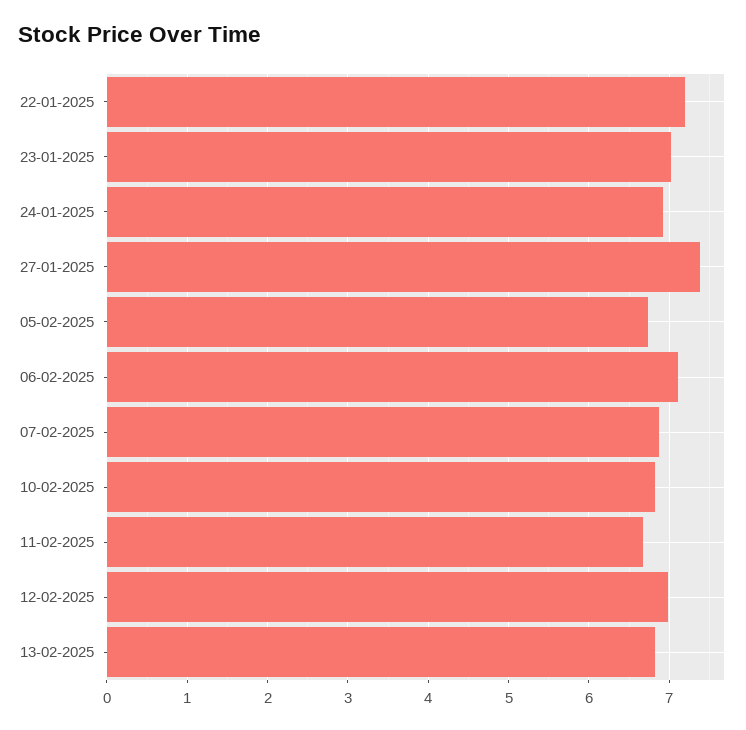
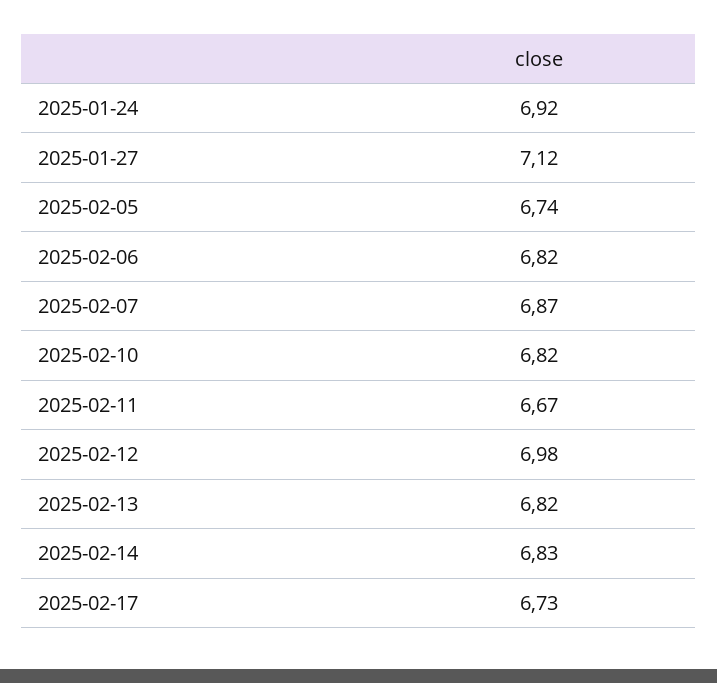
22-01-2025: 7.2 -> none
23-01-2025: 7 -> none
27-01-2025: 7.4 -> 7.12
06-02-2025: 7.1 -> 6.82
2025-02-14: none -> 6.83
2025-02-17: none -> 6.73

